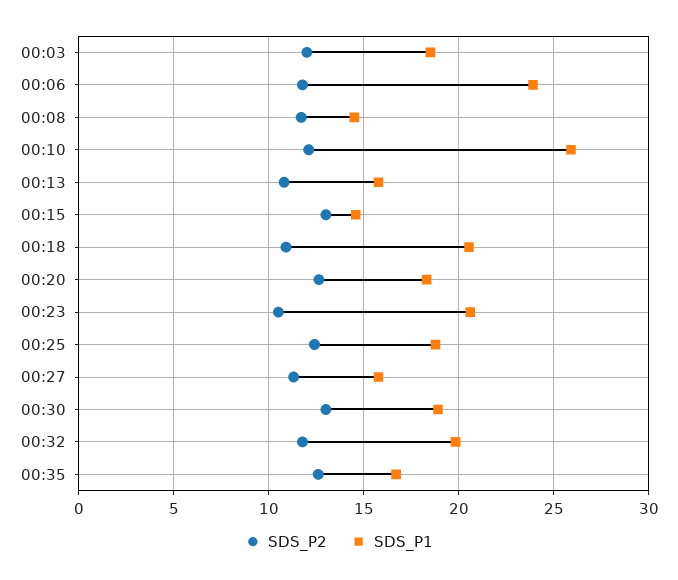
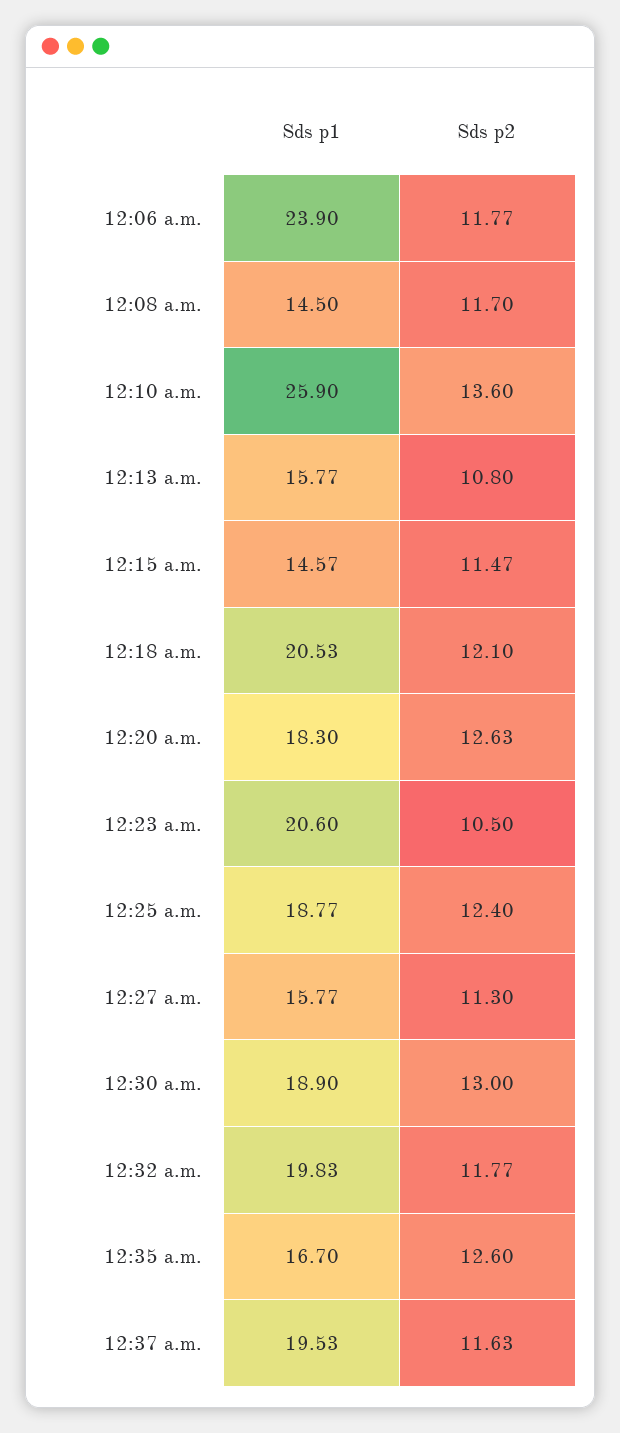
SDS_P2, 00:03: 12 -> none
SDS_P1, 00:03: 18.5 -> none
SDS_P2, 00:10: 12 -> 13.6
SDS_P2, 00:15: 13 -> 11.47
SDS_P2, 00:18: 11 -> 12.1
SDS_P1, 12:37 a.m.: none -> 19.53
SDS_P2, 12:37 a.m.: none -> 11.63

